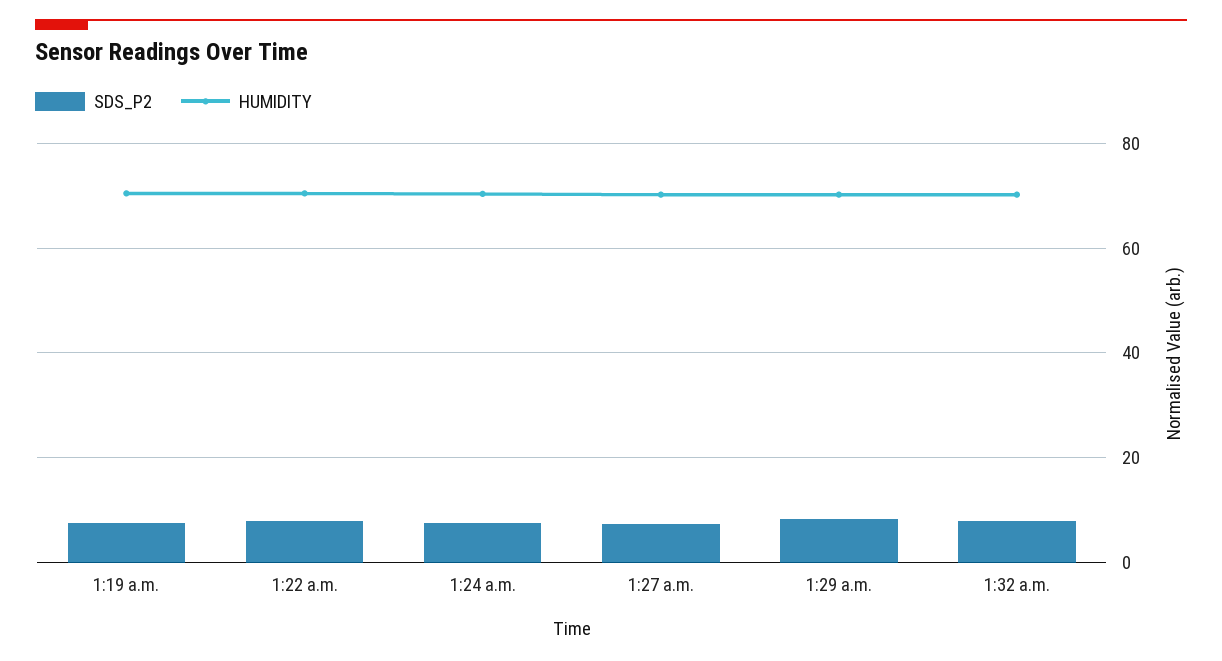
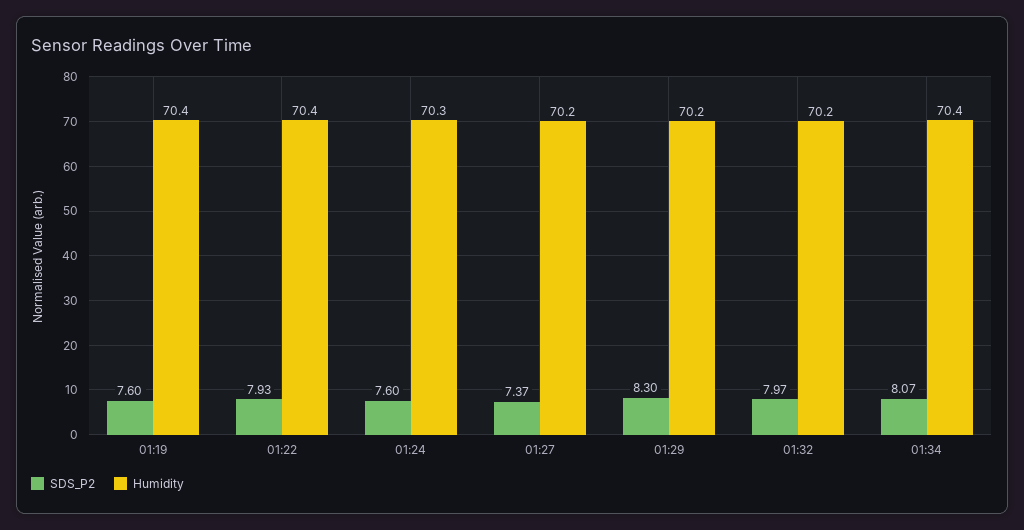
SDS_P2, 01:34: none -> 8.07
HUMIDITY, 01:34: none -> 70.4

